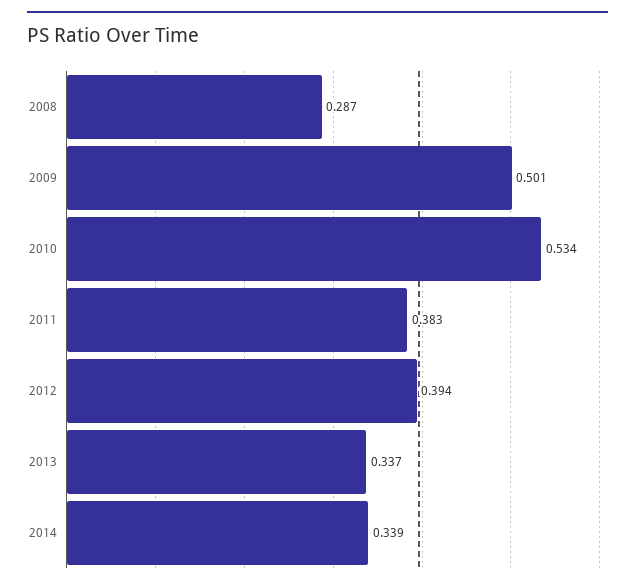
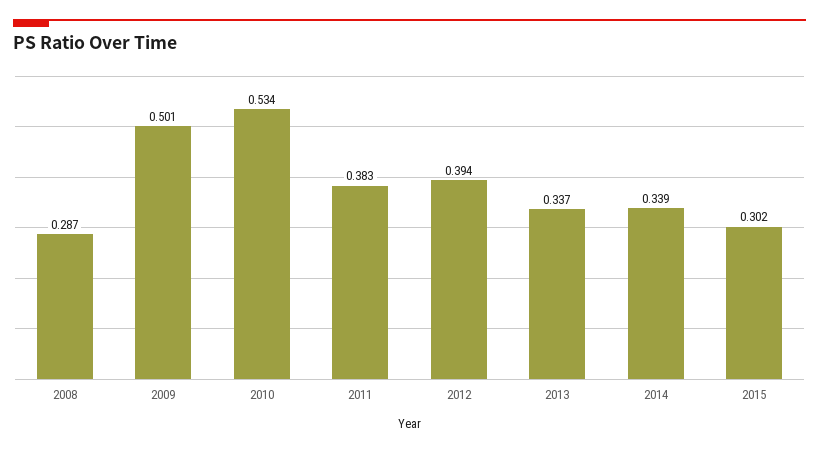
2015: none -> 0.302

